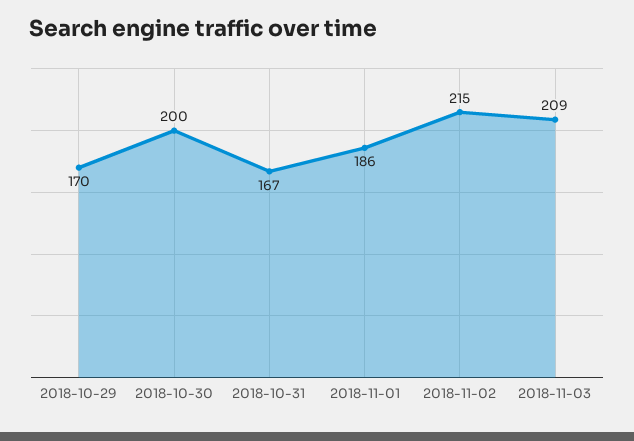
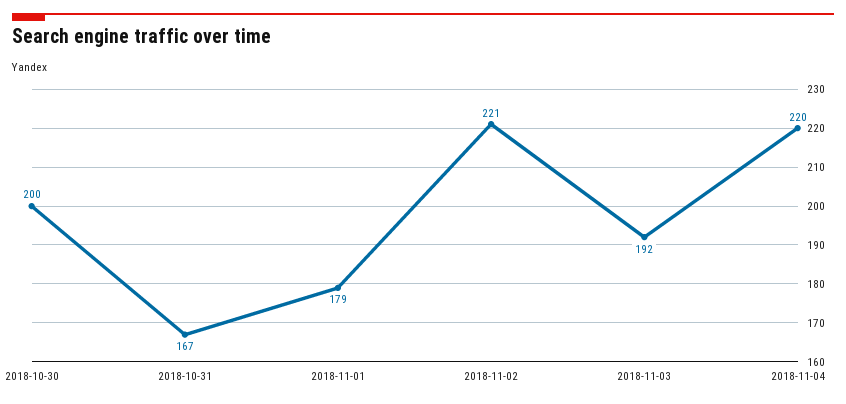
2018-10-29: 170 -> none
2018-11-01: 186 -> 179
2018-11-02: 215 -> 221
2018-11-03: 209 -> 192
2018-11-04: none -> 220

